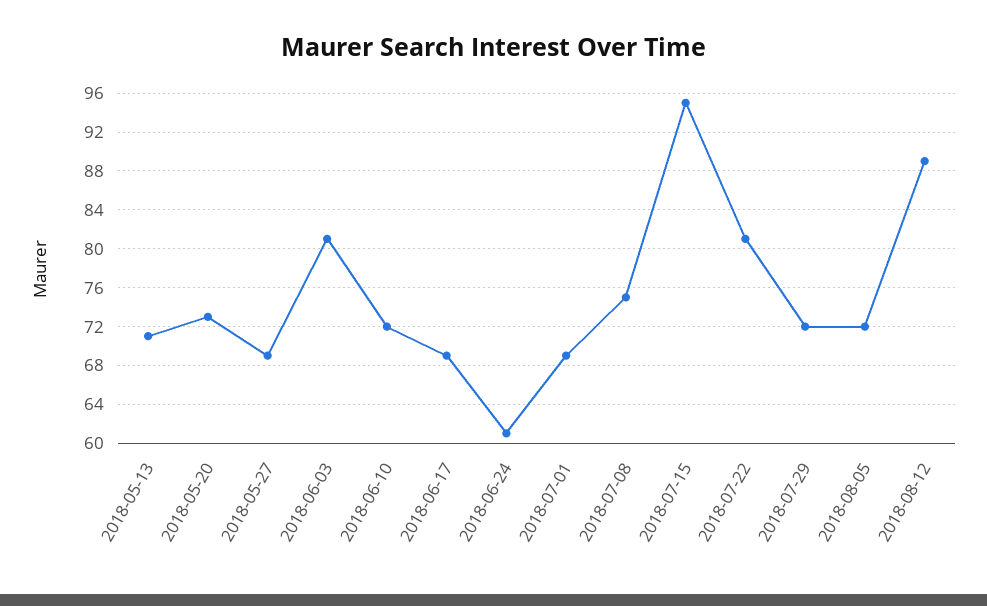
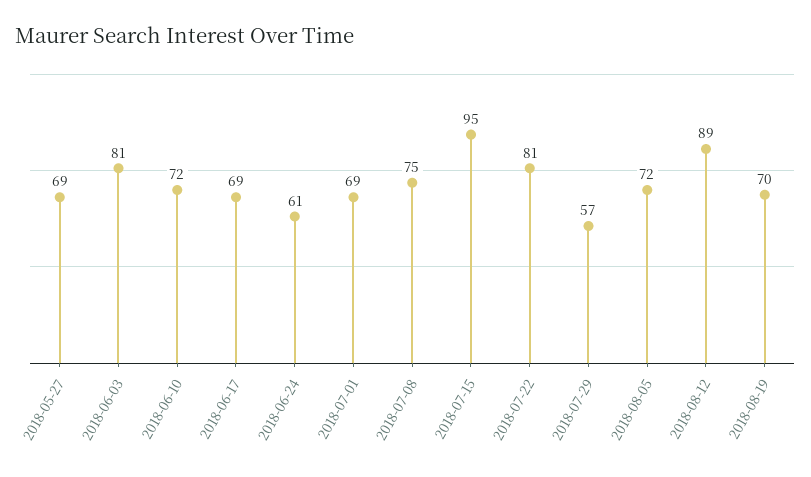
2018-05-13: 71 -> none
2018-05-20: 73 -> none
2018-07-29: 72 -> 57
2018-08-19: none -> 70

